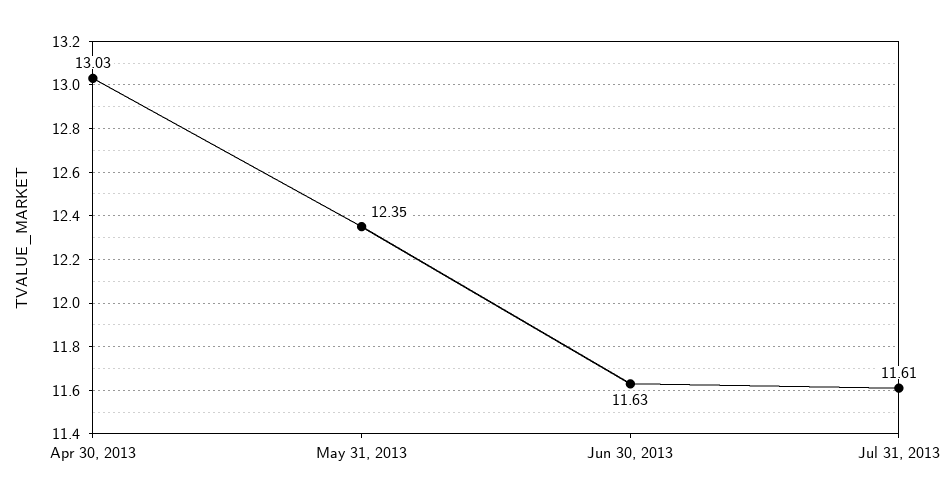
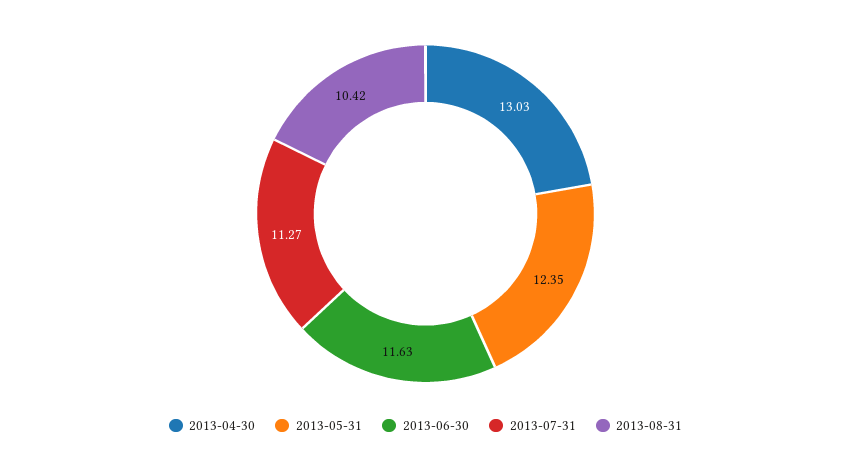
Jul 31, 2013: 11.61 -> 11.27
2013-08-31: none -> 10.42

